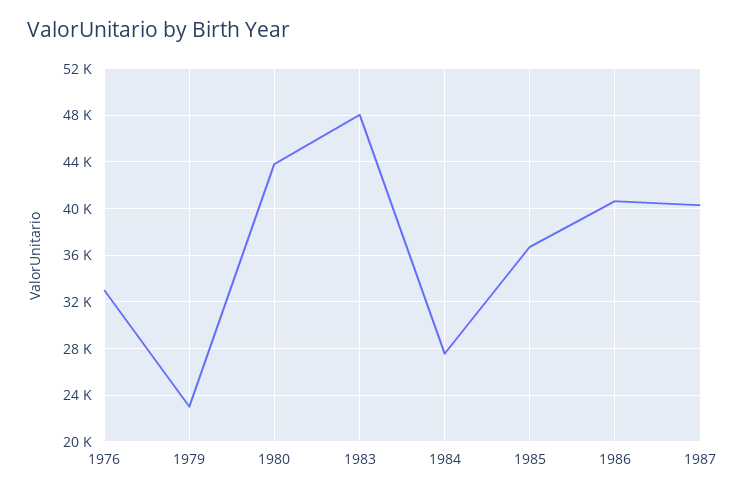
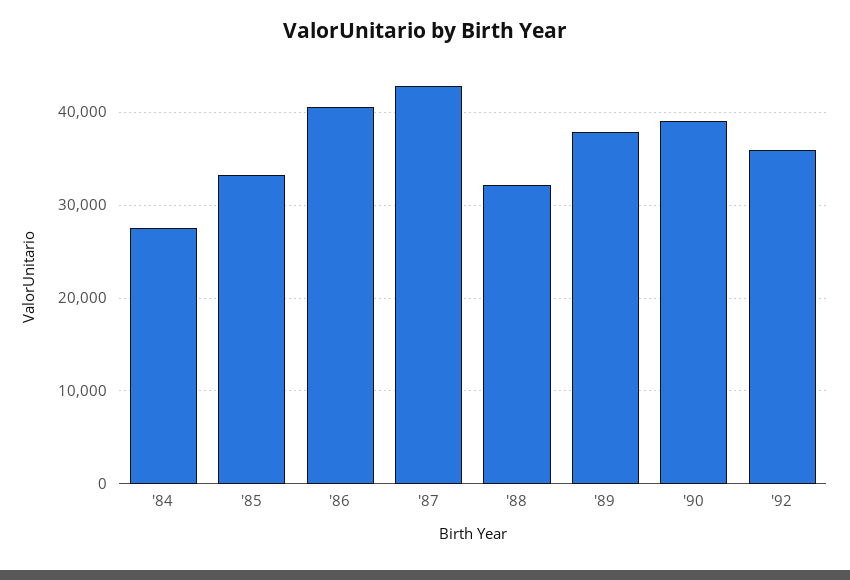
1976: 33000 -> none
1979: 23000 -> none
1980: 44000 -> none
1983: 48000 -> none
1985: 37000 -> 33000
1987: 40000 -> 43000
'88: none -> 32000
'89: none -> 38000
'90: none -> 39000
'92: none -> 36000

